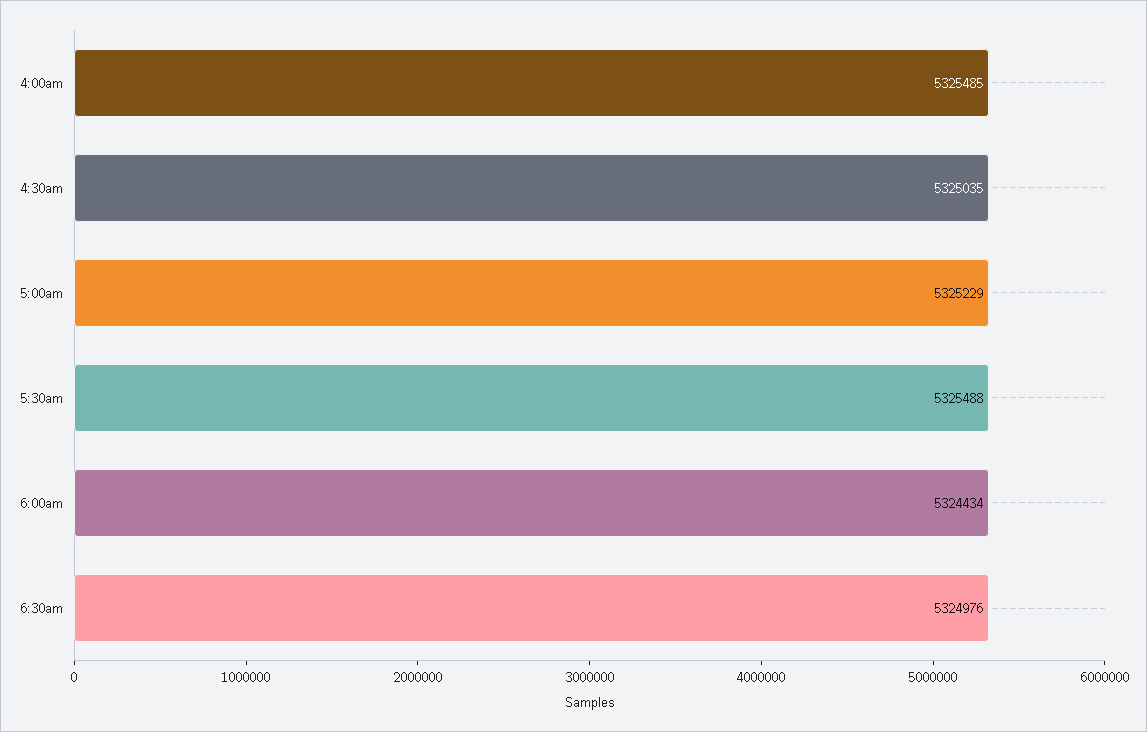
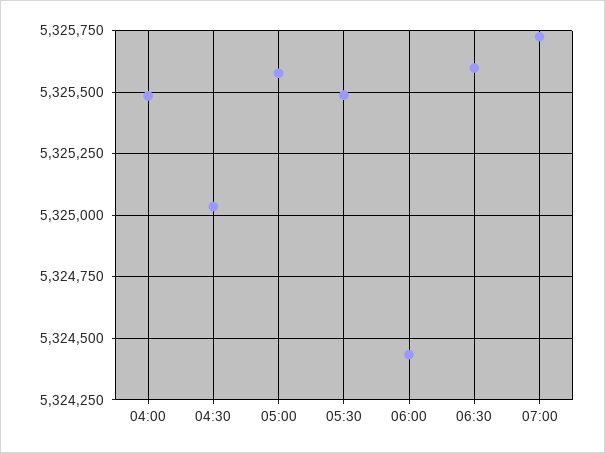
5:00am: 5325229 -> 5325575
6:30am: 5324976 -> 5325600
07:00: none -> 5325725

